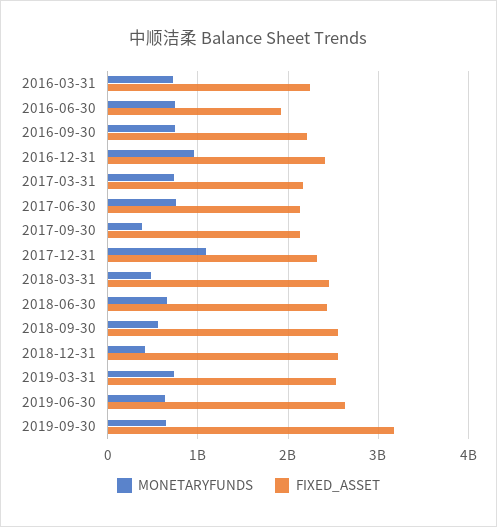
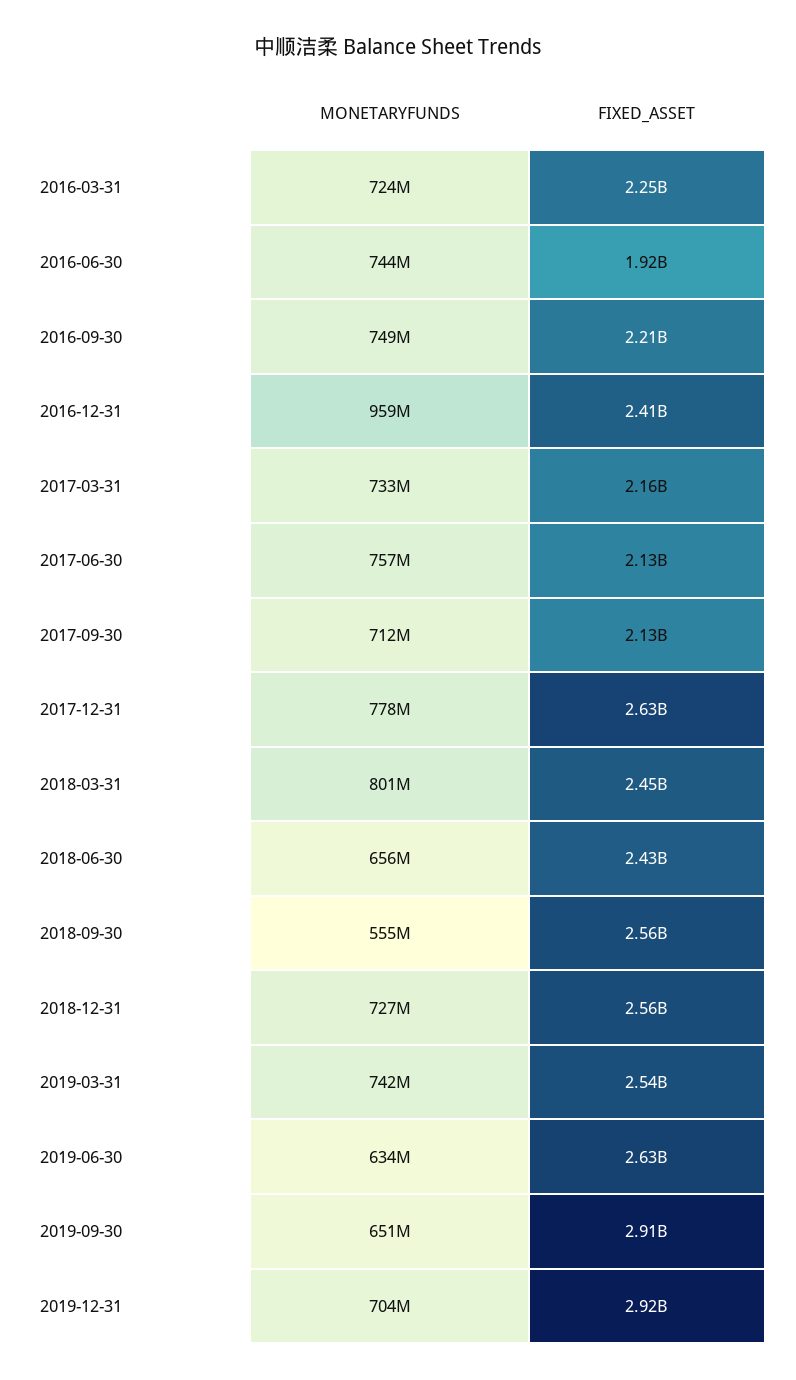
MONETARYFUNDS, 2017-09-30: 400000000 -> 712000000
MONETARYFUNDS, 2017-12-31: 1100000000 -> 778000000
FIXED_ASSET, 2017-12-31: 2300000000 -> 2630000000
MONETARYFUNDS, 2018-03-31: 500000000 -> 801000000
MONETARYFUNDS, 2018-12-31: 400000000 -> 727000000
FIXED_ASSET, 2019-09-30: 3200000000 -> 2910000000
MONETARYFUNDS, 2019-12-31: none -> 704000000
FIXED_ASSET, 2019-12-31: none -> 2920000000

